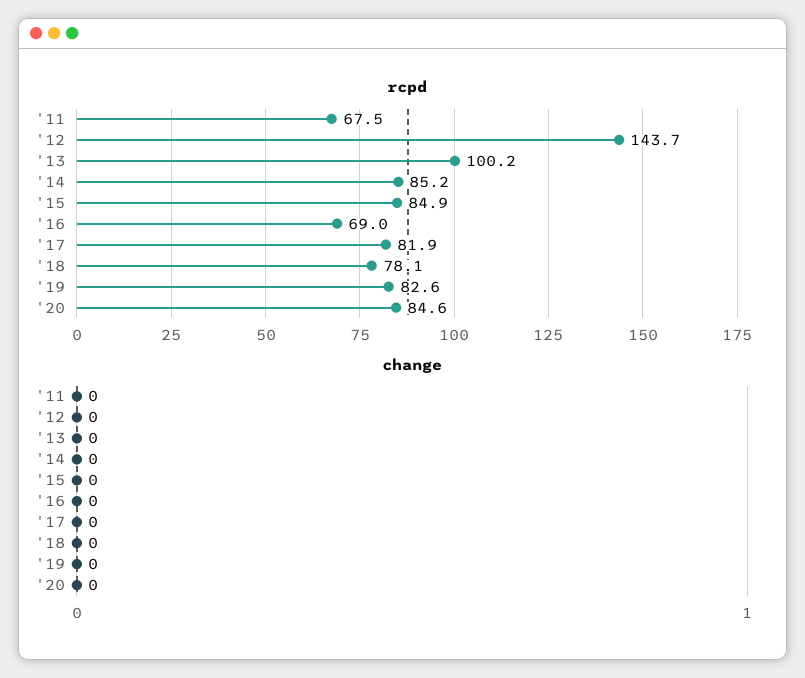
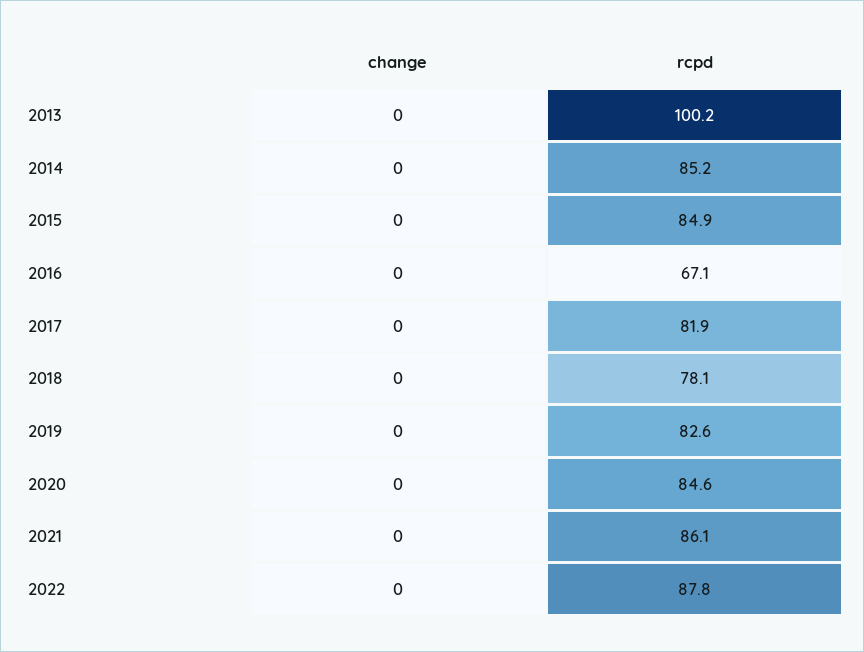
rcpd, '11: 67.5 -> none
rcpd, '12: 143.7 -> none
rcpd, '16: 69 -> 67.1
change, '11: 0 -> none
change, '12: 0 -> none
change, 2021: none -> 0
rcpd, 2021: none -> 86.1
change, 2022: none -> 0
rcpd, 2022: none -> 87.8

